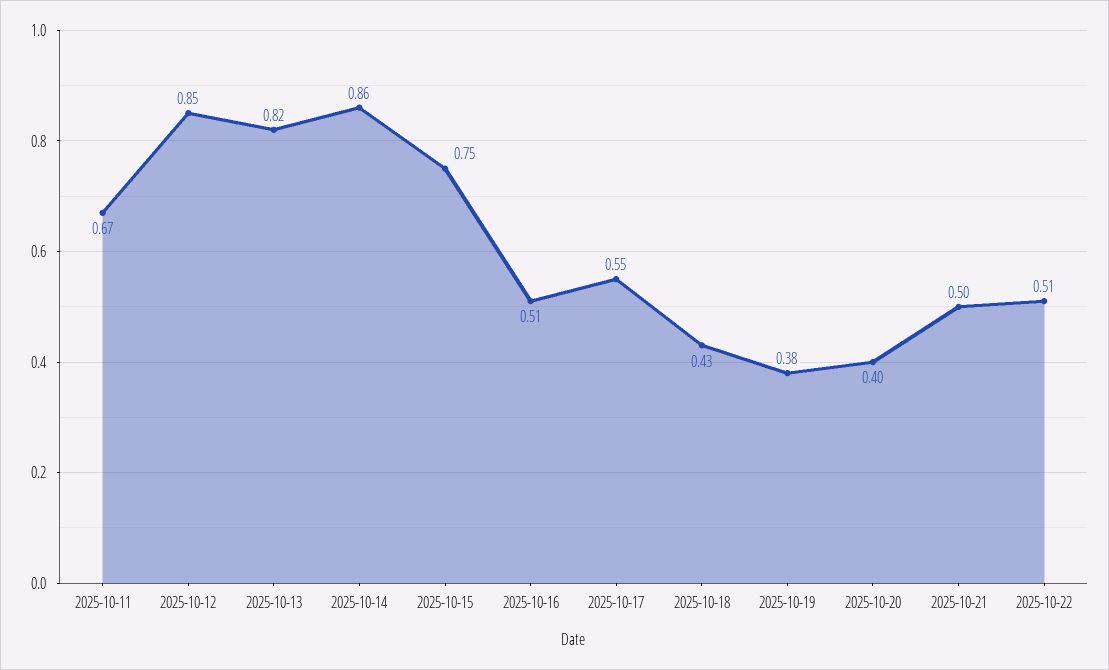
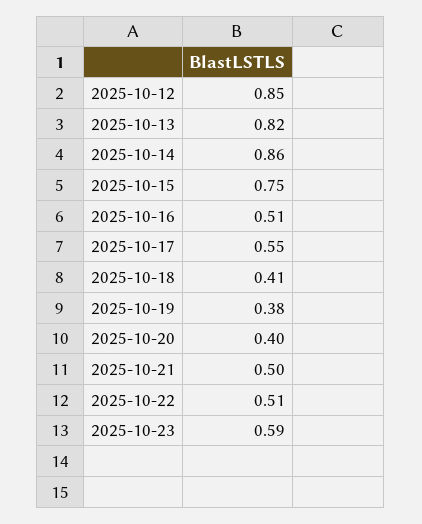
2025-10-11: 0.67 -> none
2025-10-18: 0.43 -> 0.41
2025-10-23: none -> 0.59

